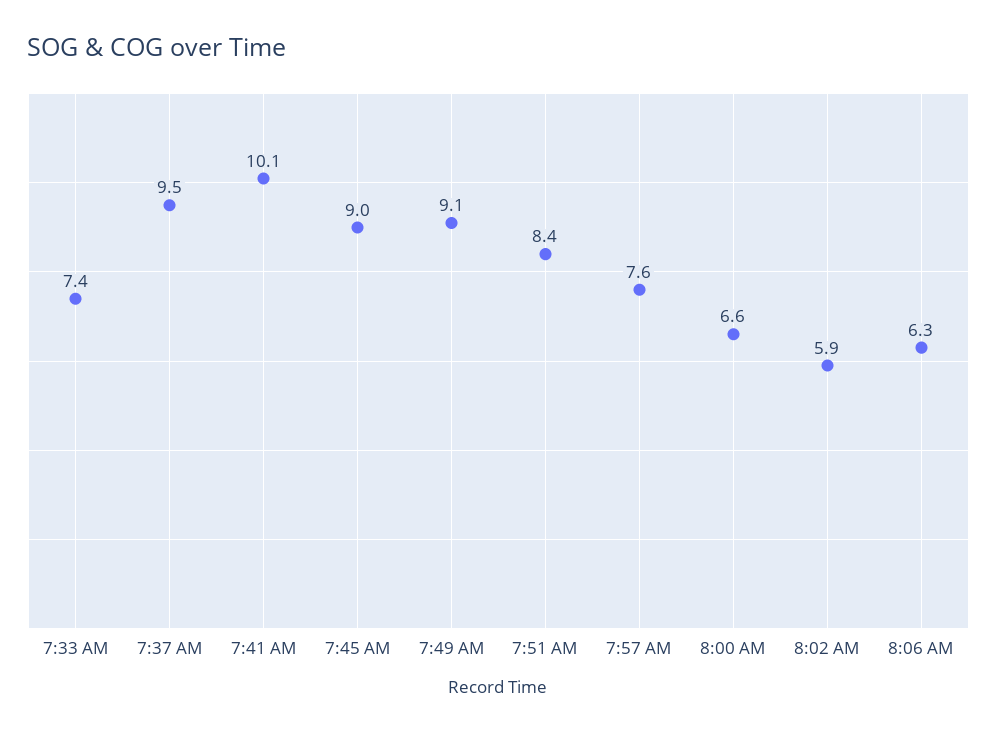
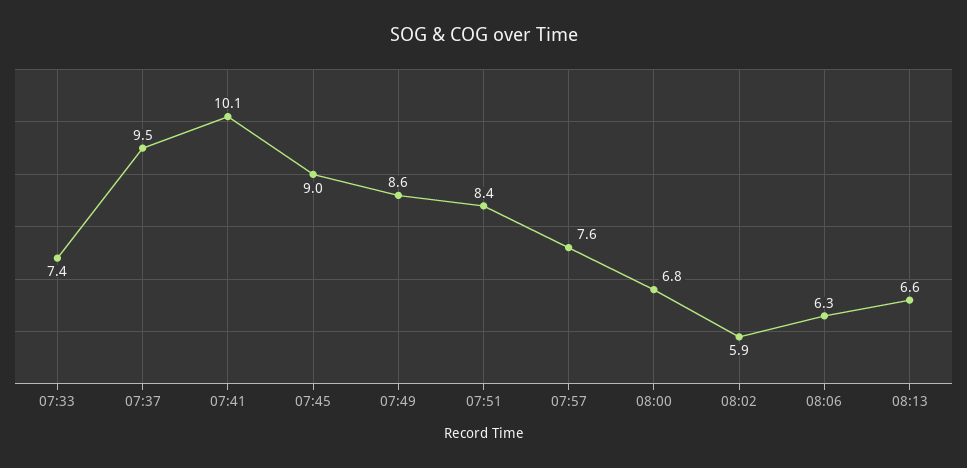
7:49 AM: 9.1 -> 8.6
8:00 AM: 6.6 -> 6.8
08:13: none -> 6.6

